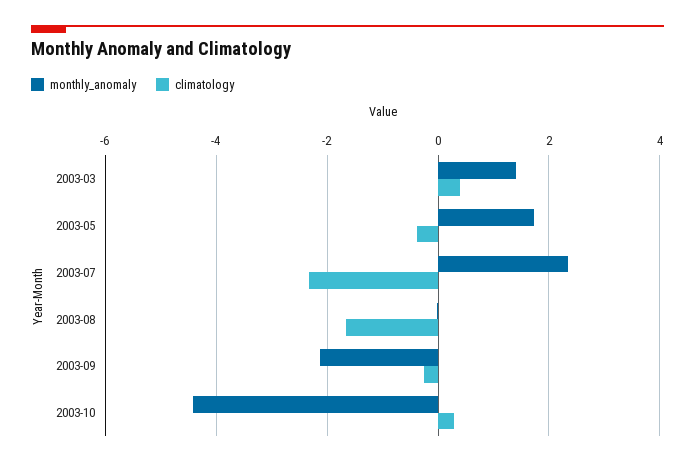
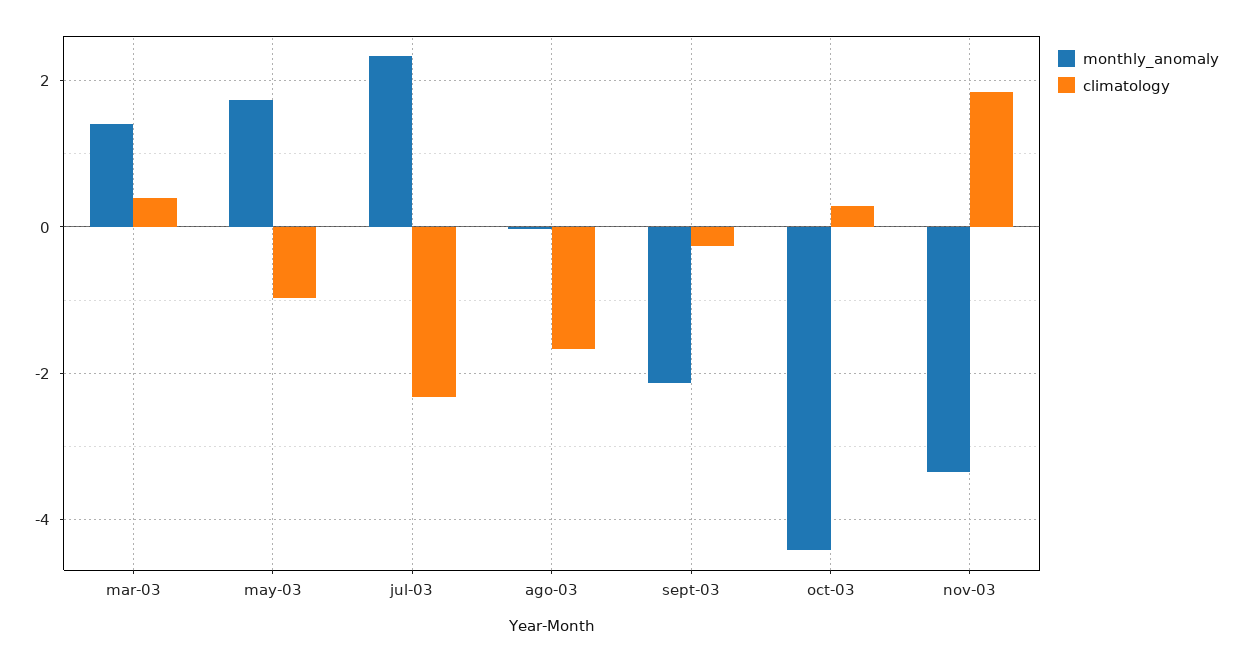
climatology, 2003-05: -0.4 -> -1
monthly_anomaly, nov-03: none -> -3.4
climatology, nov-03: none -> 1.8

